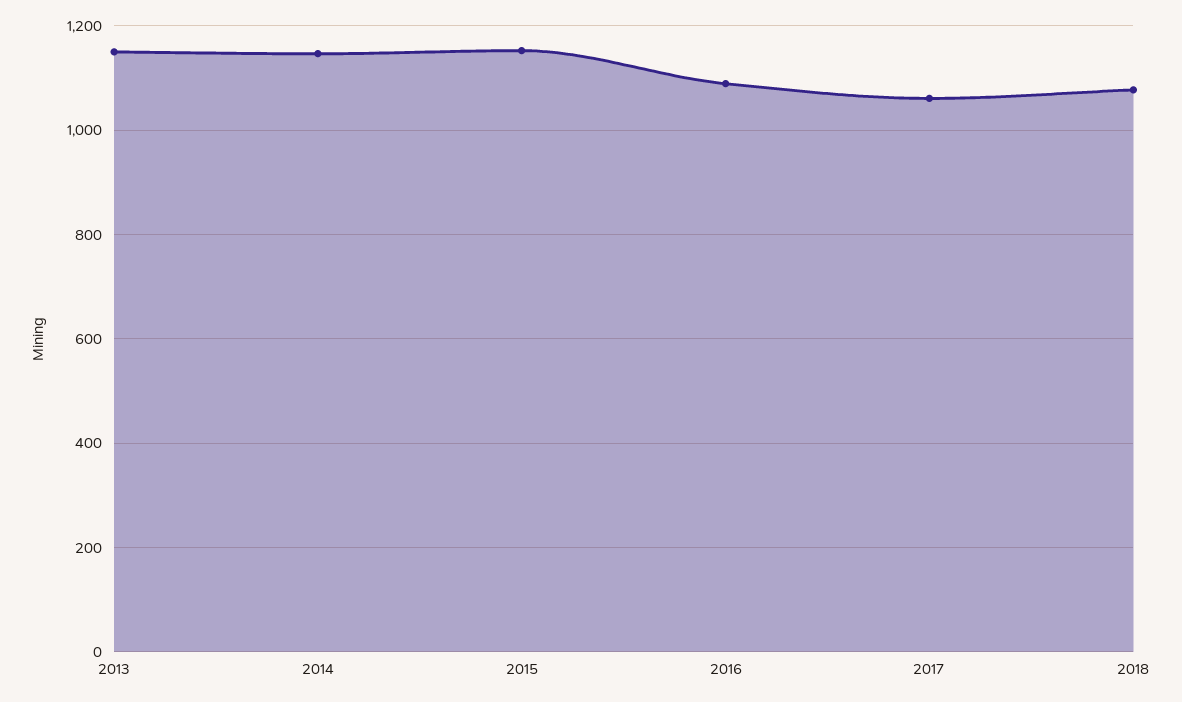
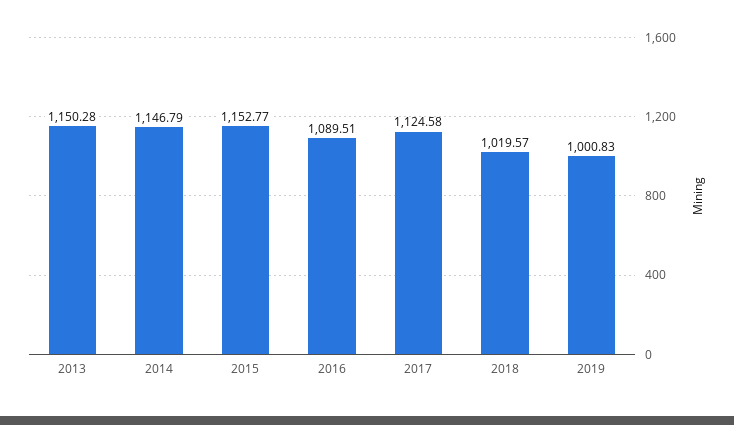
2017: 1060 -> 1124.58
2018: 1080 -> 1019.57
2019: none -> 1000.83

